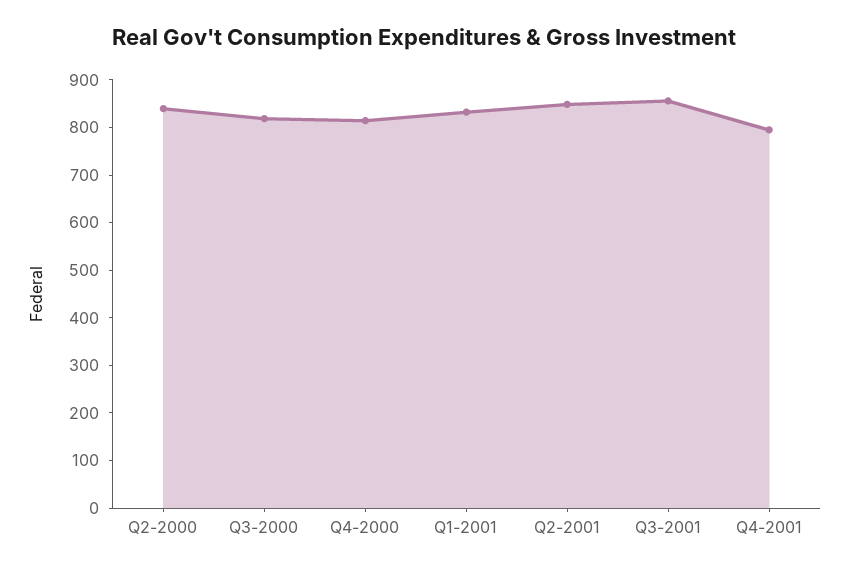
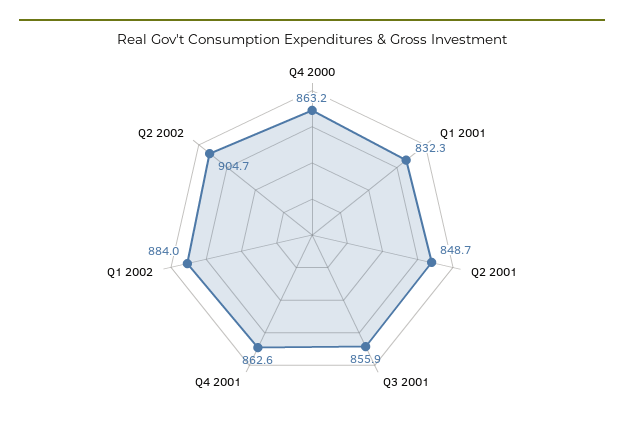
Q2-2000: 840 -> none
Q3-2000: 820 -> none
Q4-2000: 820 -> 863.2
Q4-2001: 800 -> 862.6
Q1 2002: none -> 884
Q2 2002: none -> 904.7

